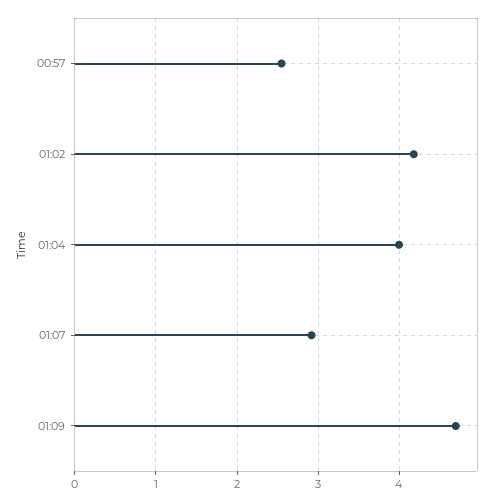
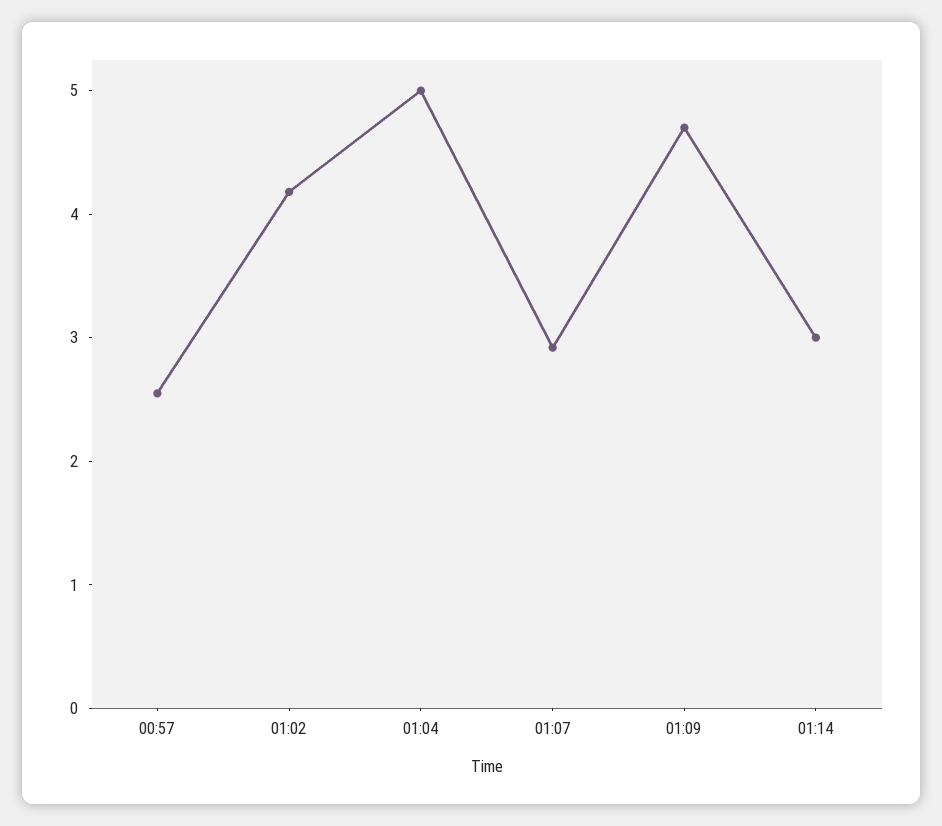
01:04: 4 -> 5
01:14: none -> 3

